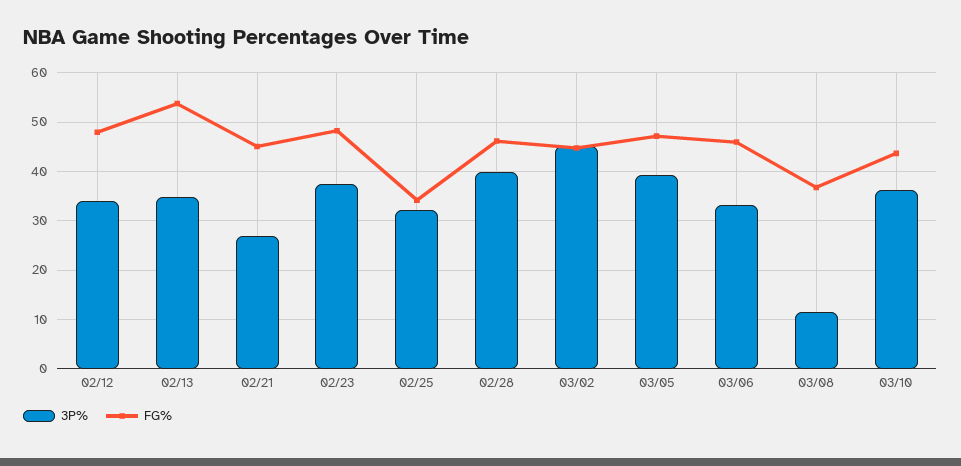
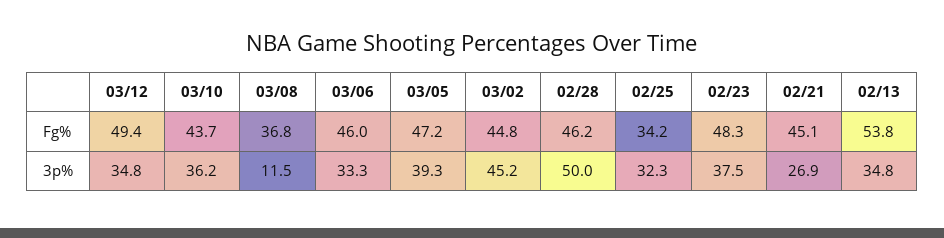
3P%, 02/12: 34 -> none
FG%, 02/12: 48 -> none
3P%, 02/28: 40 -> 50
FG%, 03/12: none -> 49.4
3P%, 03/12: none -> 34.8

